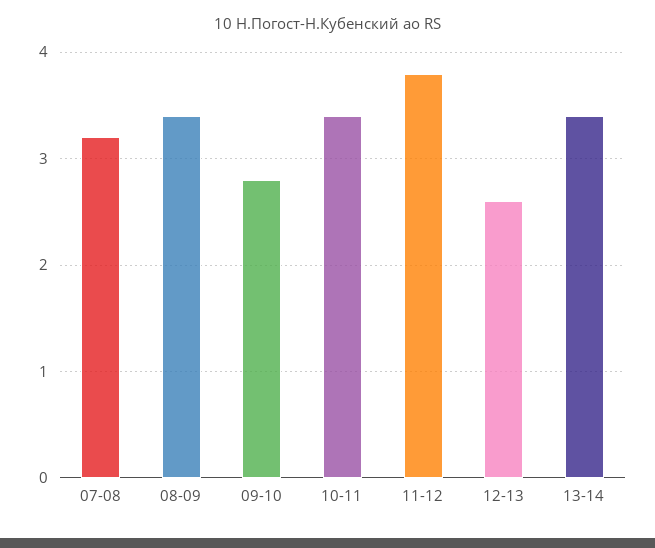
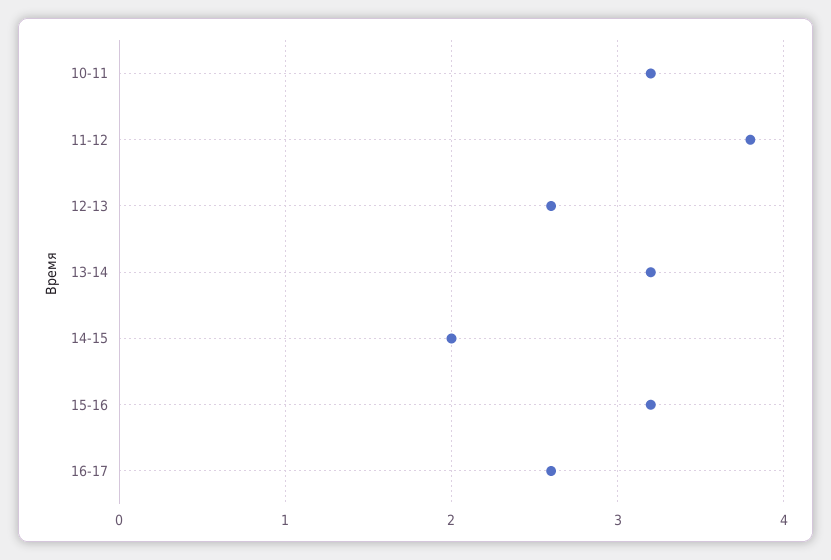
07-08: 3.2 -> none
08-09: 3.4 -> none
09-10: 2.8 -> none
10-11: 3.4 -> 3.2
13-14: 3.4 -> 3.2
14-15: none -> 2
15-16: none -> 3.2
16-17: none -> 2.6

